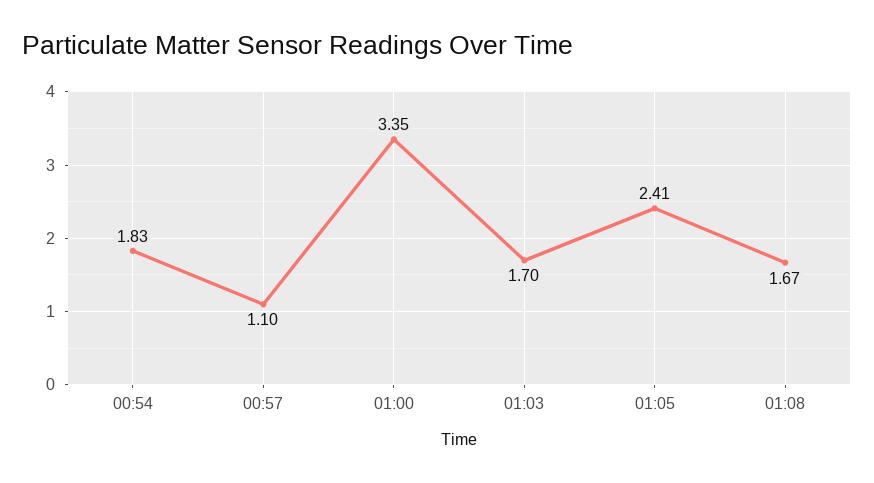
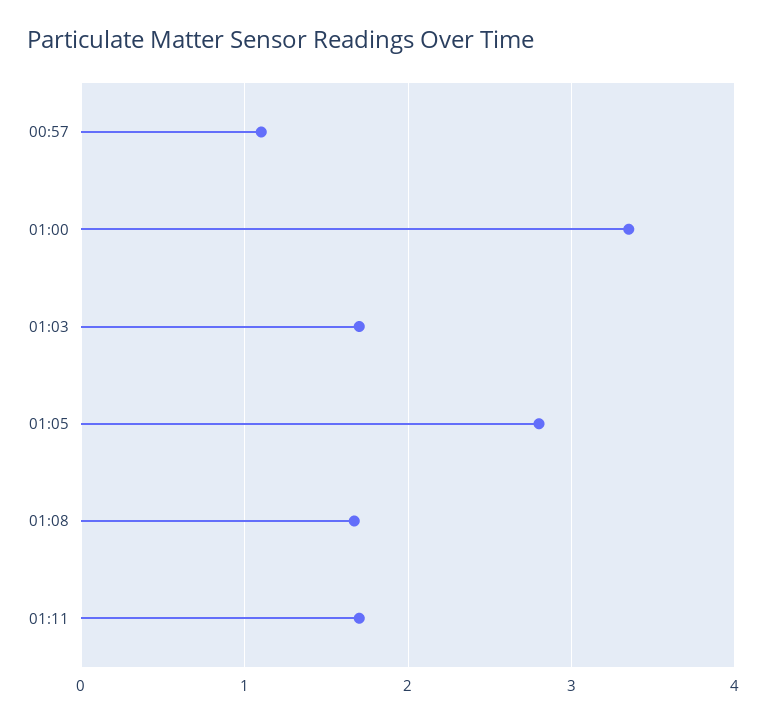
00:54: 1.83 -> none
01:05: 2.41 -> 2.8
01:11: none -> 1.7

